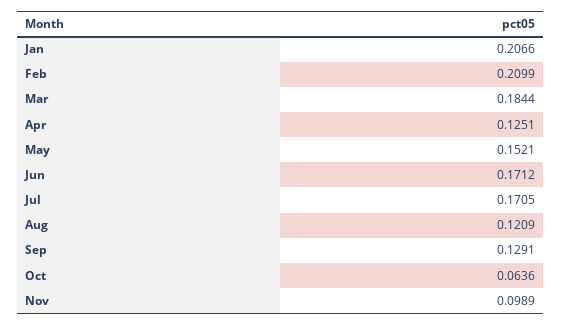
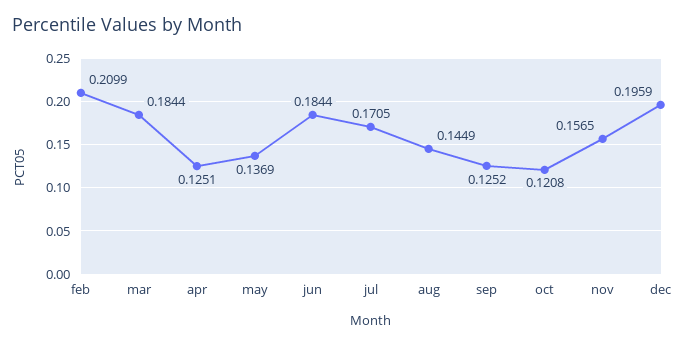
Jan: 0.2066 -> none
May: 0.1521 -> 0.1369
Jun: 0.1712 -> 0.1844
Aug: 0.1209 -> 0.1449
Sep: 0.1291 -> 0.1252
Oct: 0.0636 -> 0.1208
Nov: 0.0989 -> 0.1565
dec: none -> 0.1959

